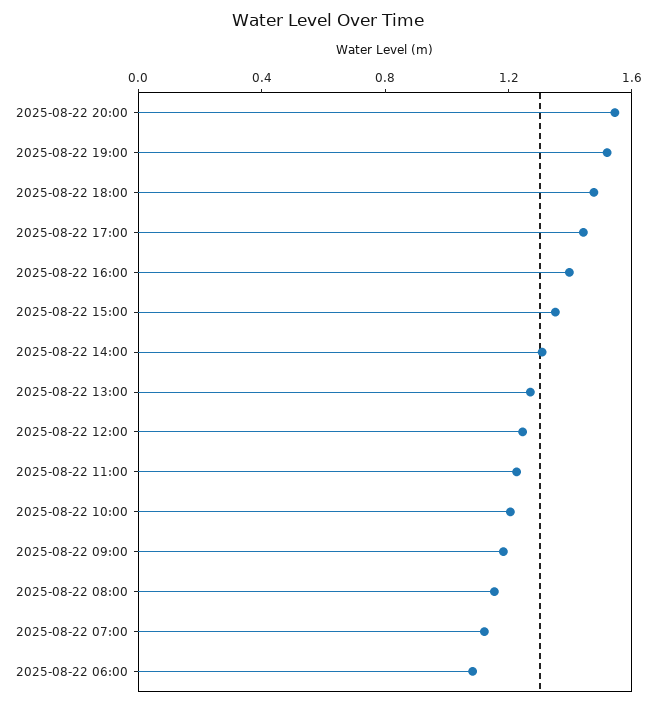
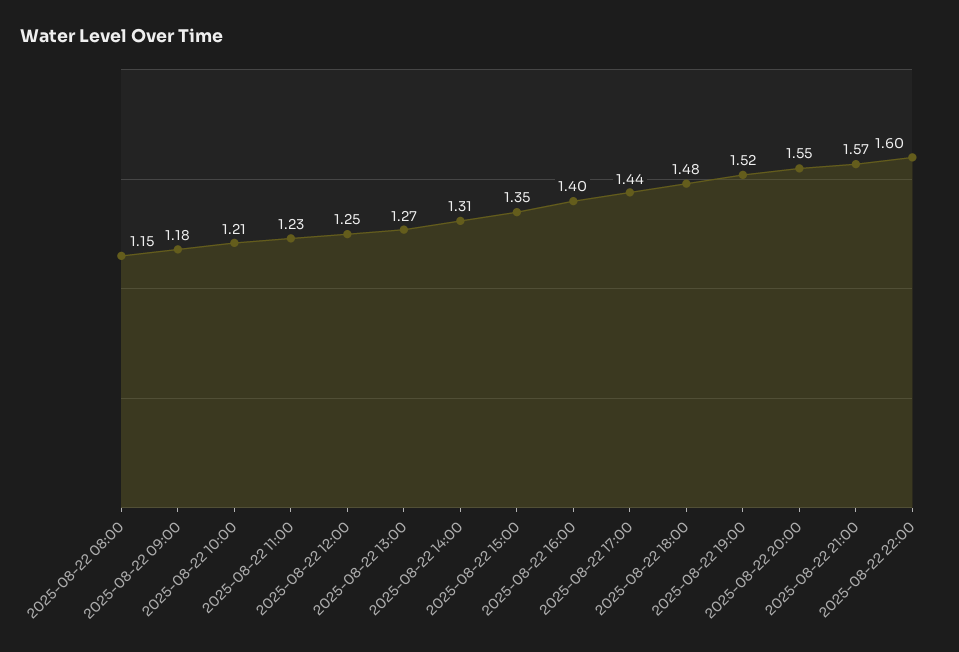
2025-08-22 07:00: 1.1 -> none
2025-08-22 06:00: 1.1 -> none
2025-08-22 21:00: none -> 1.57
2025-08-22 22:00: none -> 1.6

